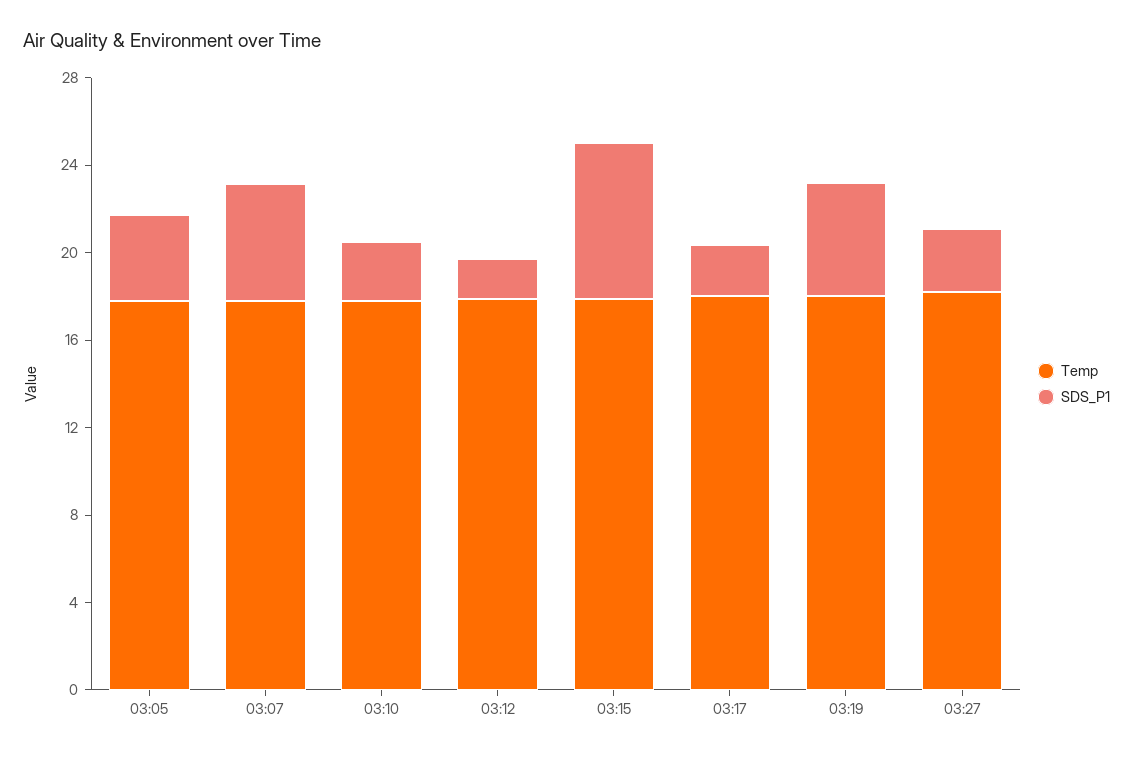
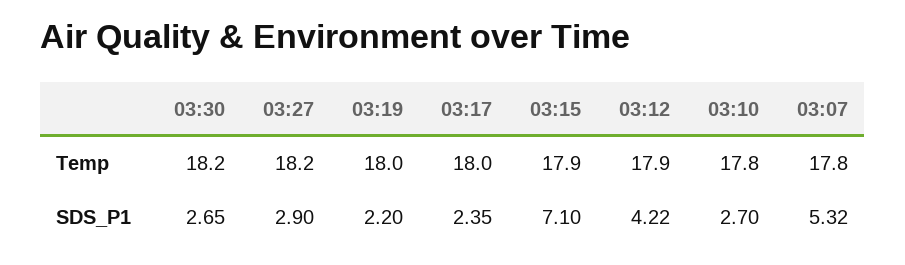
Temp, 03:05: 18 -> none
SDS_P1, 03:05: 4 -> none
SDS_P1, 03:12: 2 -> 4.22
SDS_P1, 03:19: 5 -> 2.2
Temp, 03:30: none -> 18.2
SDS_P1, 03:30: none -> 2.65

